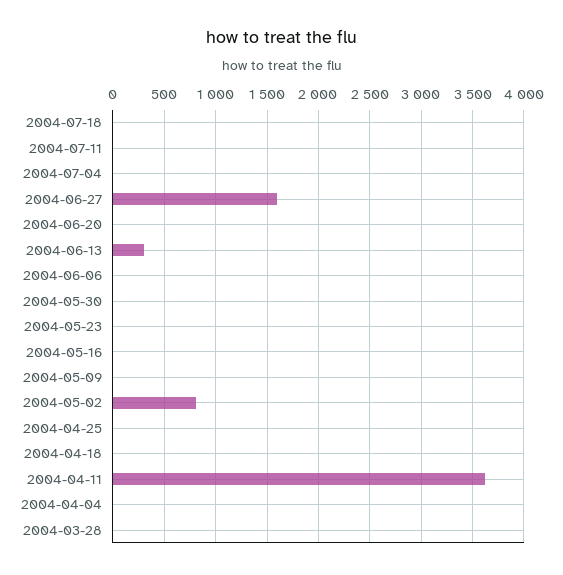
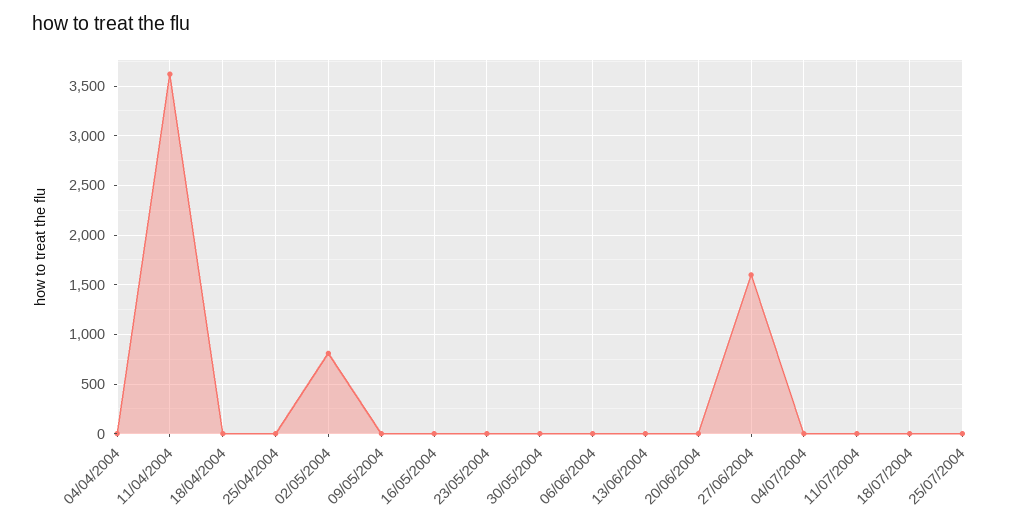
2004-06-13: 300 -> 0
2004-03-28: 0 -> none
25/07/2004: none -> 0

